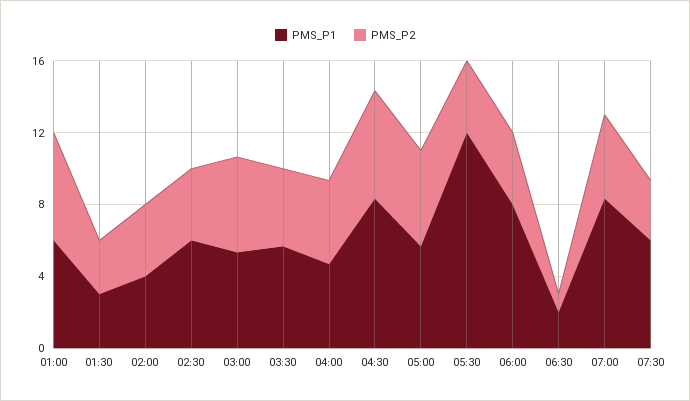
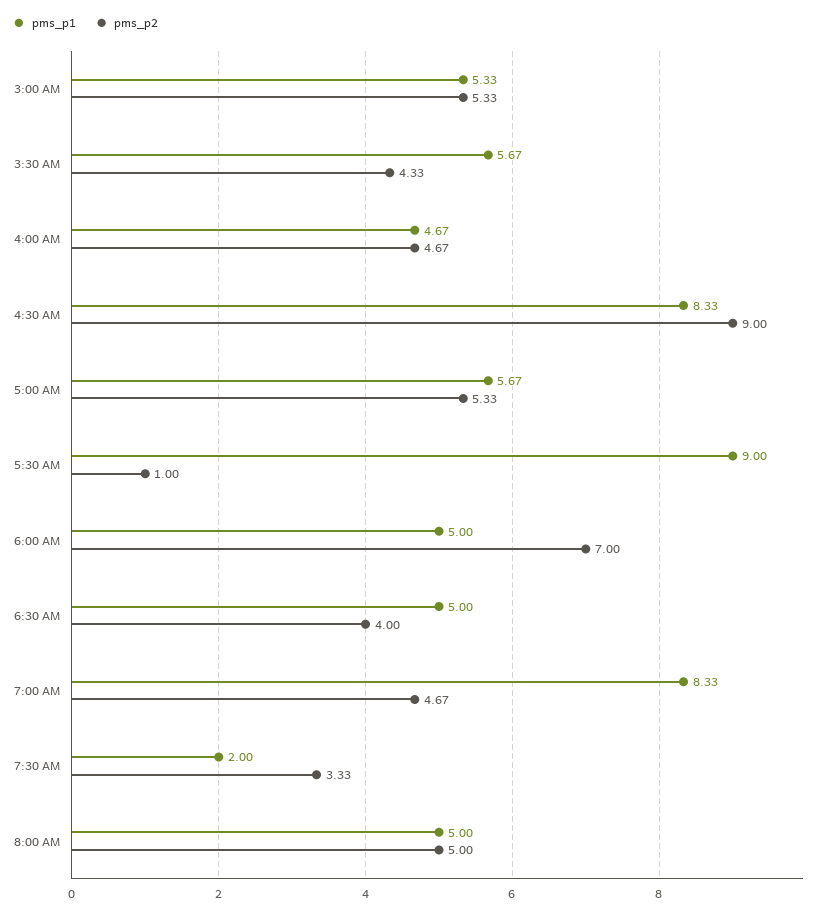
PMS_P1, 01:00: 6 -> none
PMS_P2, 01:00: 6 -> none
PMS_P1, 01:30: 3 -> none
PMS_P2, 01:30: 3 -> none
PMS_P1, 02:00: 4 -> none
PMS_P2, 02:00: 4 -> none
PMS_P1, 02:30: 6 -> none
PMS_P2, 02:30: 4 -> none
PMS_P2, 04:30: 6 -> 9
PMS_P1, 05:30: 12 -> 9
PMS_P2, 05:30: 4 -> 1
PMS_P1, 06:00: 8 -> 5
PMS_P2, 06:00: 4 -> 7
PMS_P1, 06:30: 2 -> 5
PMS_P2, 06:30: 1 -> 4
PMS_P1, 07:30: 6 -> 2
PMS_P1, 8:00 AM: none -> 5
PMS_P2, 8:00 AM: none -> 5

